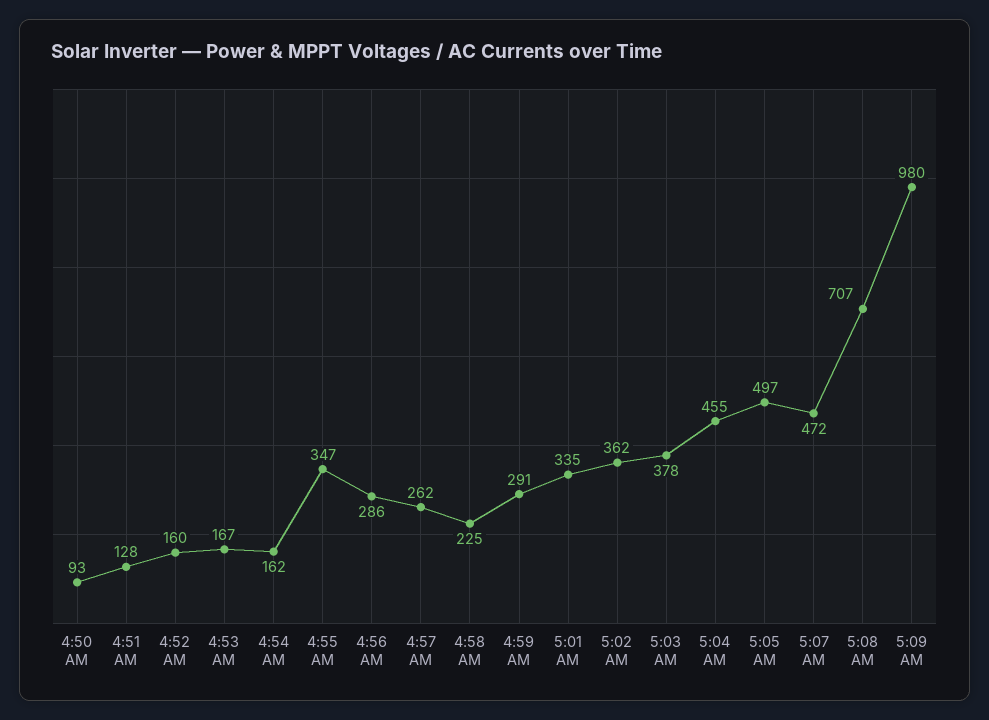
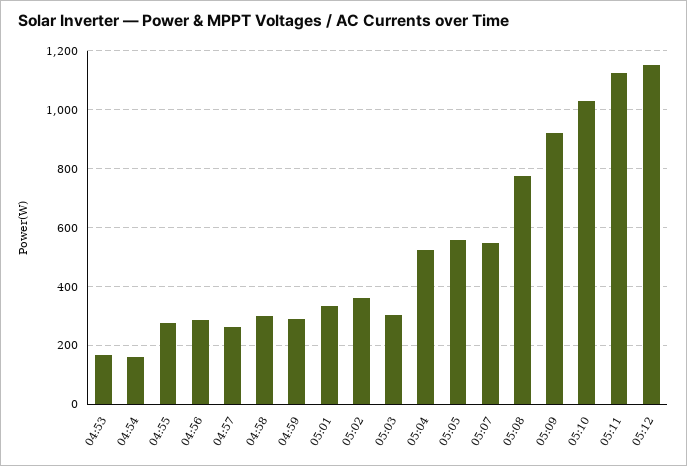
4:50 AM: 93 -> none
4:51 AM: 128 -> none
4:52 AM: 160 -> none
4:55 AM: 347 -> 275
4:58 AM: 225 -> 300
5:03 AM: 378 -> 300
5:04 AM: 455 -> 525
5:05 AM: 497 -> 550
5:07 AM: 472 -> 550
5:08 AM: 707 -> 775
5:09 AM: 980 -> 925
05:10: none -> 1025
05:11: none -> 1125
05:12: none -> 1150

